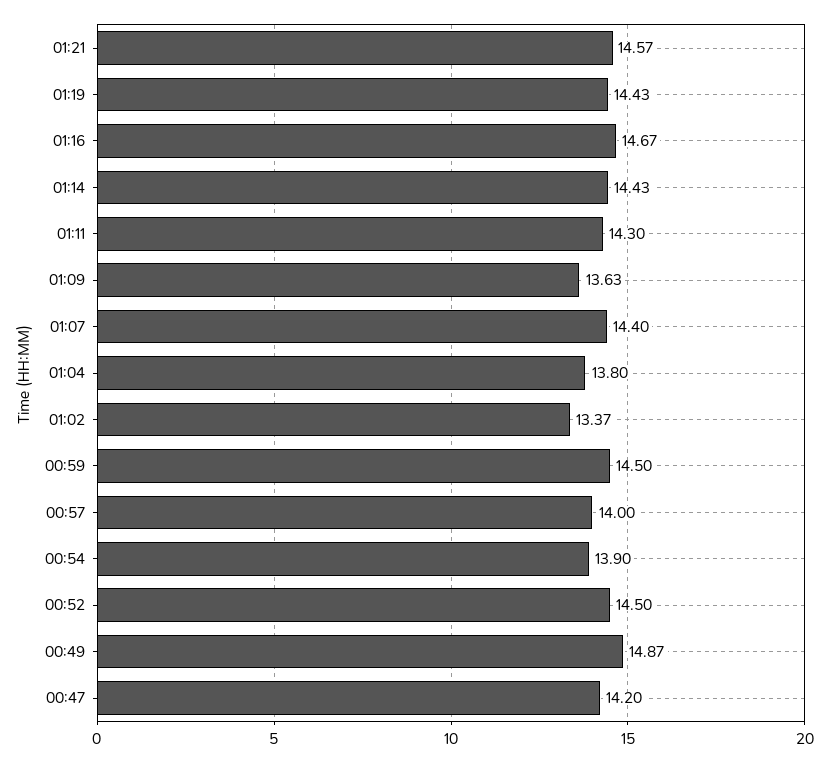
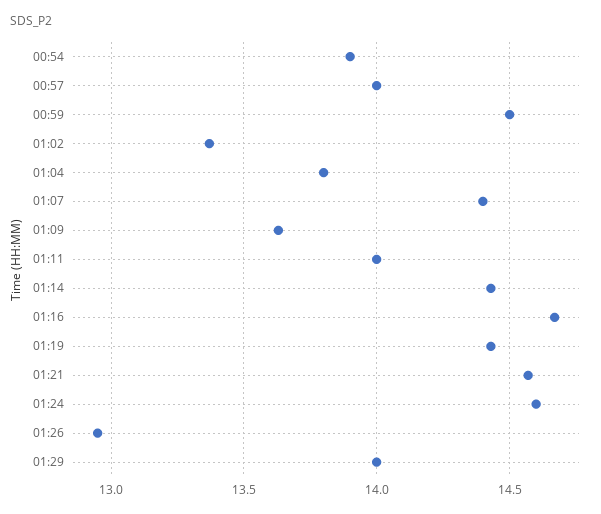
01:11: 14.3 -> 14
00:52: 14.5 -> none
00:49: 14.87 -> none
00:47: 14.2 -> none
01:24: none -> 14.6
01:26: none -> 12.95
01:29: none -> 14

